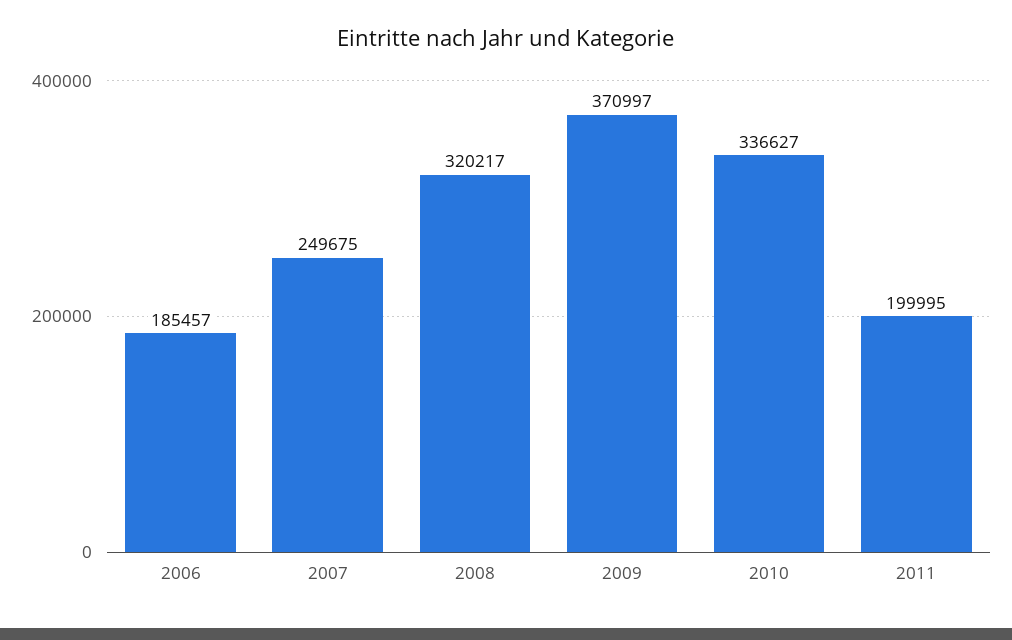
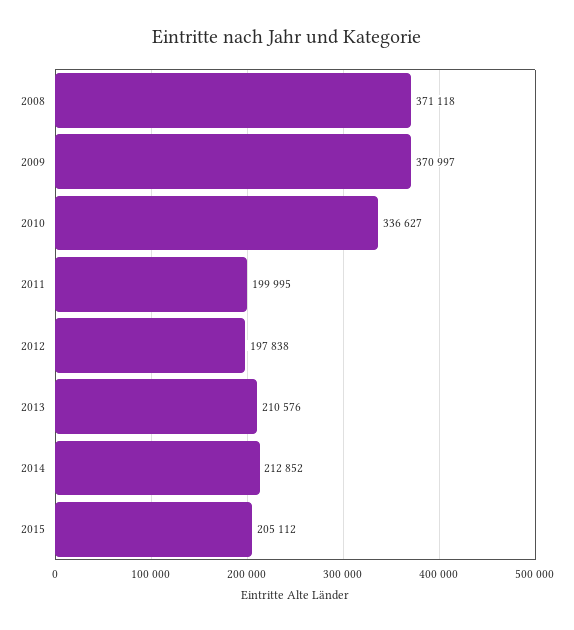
2006: 185457 -> none
2007: 249675 -> none
2008: 320217 -> 371118
2012: none -> 197838
2013: none -> 210576
2014: none -> 212852
2015: none -> 205112

